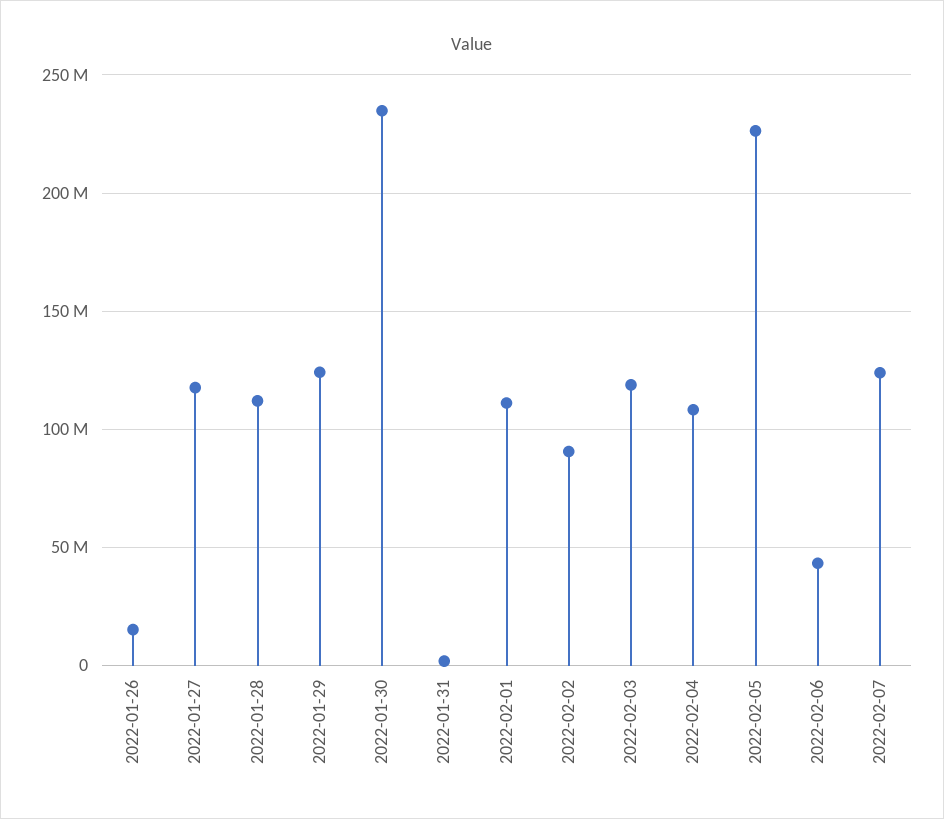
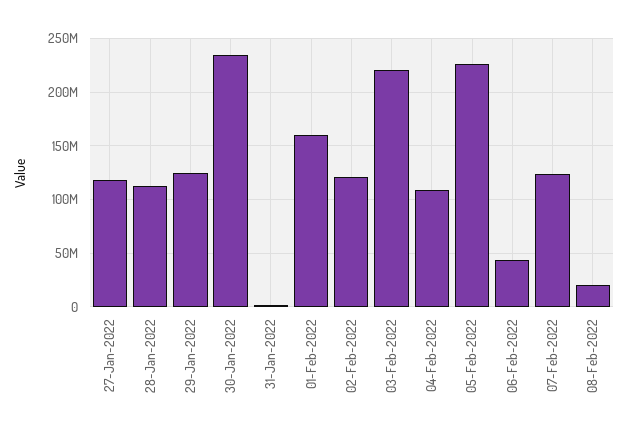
2022-01-26: 15000000 -> none
2022-02-01: 110000000 -> 160000000
2022-02-02: 90000000 -> 120000000
2022-02-03: 120000000 -> 220000000
08-Feb-2022: none -> 20000000

